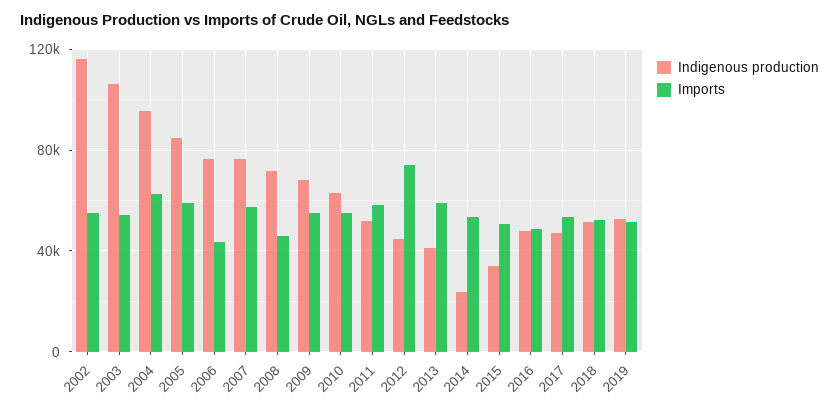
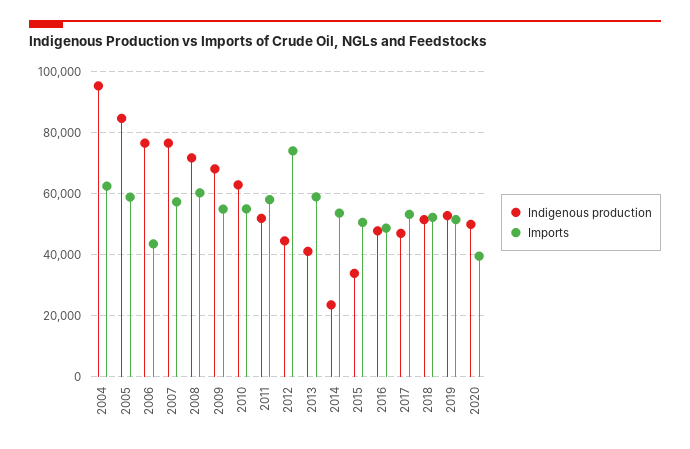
Indigenous production, 2002: 115000 -> none
Imports, 2002: 55000 -> none
Indigenous production, 2003: 105000 -> none
Imports, 2003: 55000 -> none
Imports, 2008: 45000 -> 60000
Indigenous production, 2020: none -> 50000
Imports, 2020: none -> 40000

